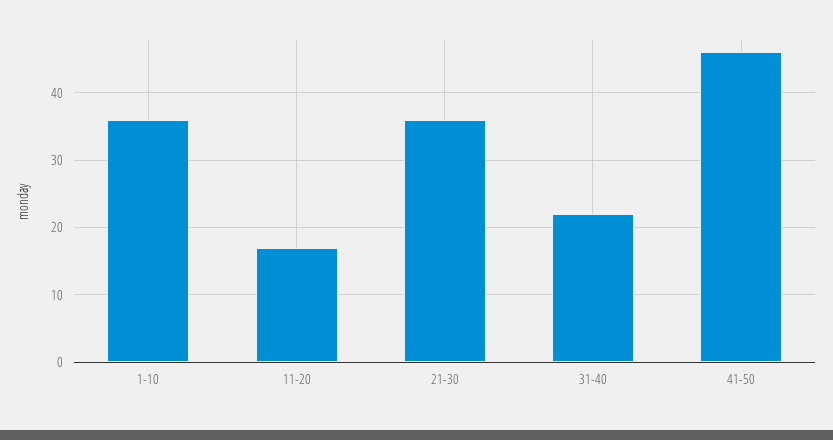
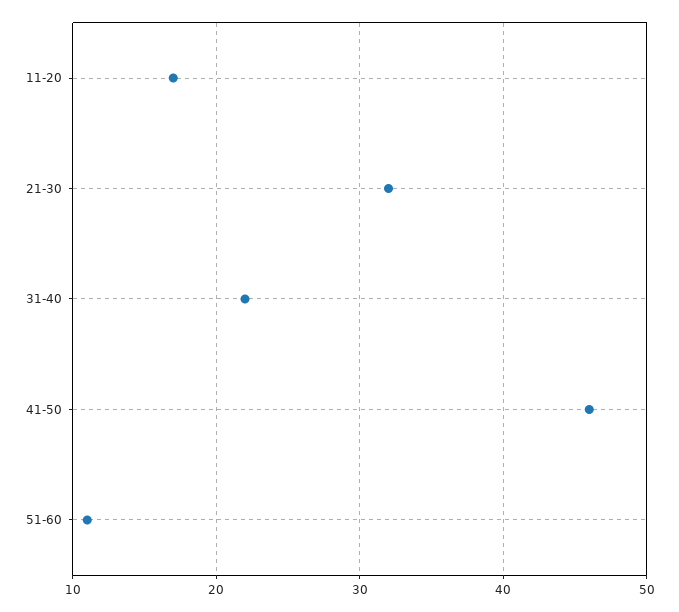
1-10: 36 -> none
21-30: 36 -> 32
51-60: none -> 11

